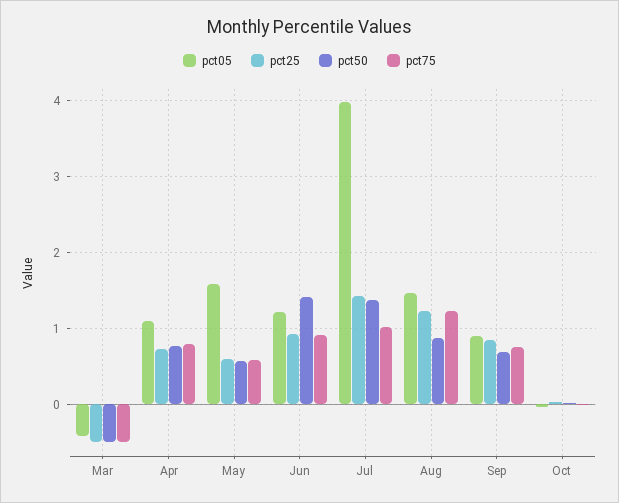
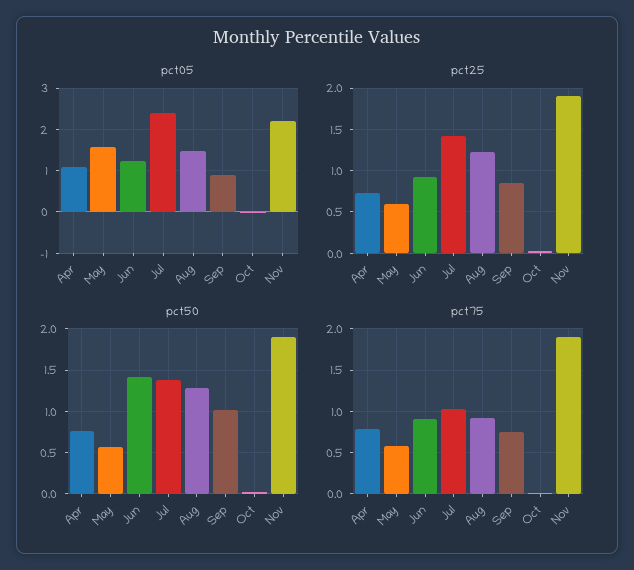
pct05, Mar: -0.4 -> none
pct25, Mar: -0.5 -> none
pct50, Mar: -0.5 -> none
pct75, Mar: -0.5 -> none
pct05, Jul: 4 -> 2.4
pct50, Aug: 0.9 -> 1.3
pct75, Aug: 1.2 -> 0.9
pct50, Sep: 0.7 -> 1
pct05, Nov: none -> 2.2
pct25, Nov: none -> 1.9
pct50, Nov: none -> 1.9
pct75, Nov: none -> 1.9

